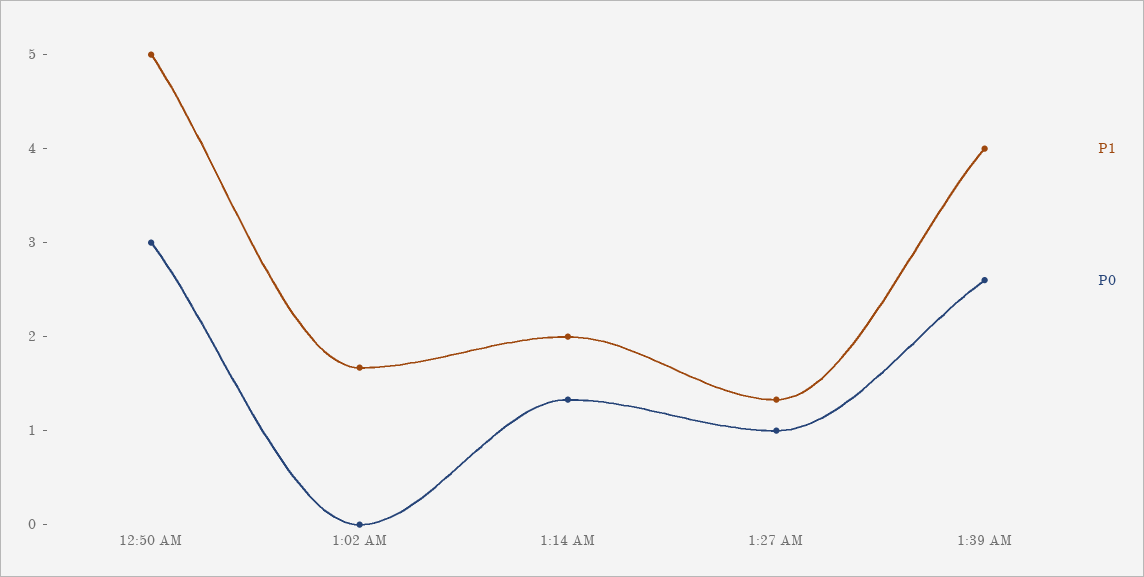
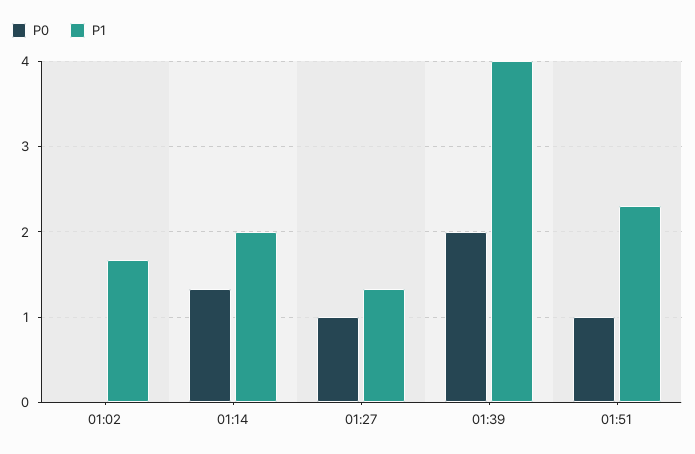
P1, 12:50 AM: 5 -> none
P0, 12:50 AM: 3 -> none
P0, 1:39 AM: 2.6 -> 2
P0, 01:51: none -> 1
P1, 01:51: none -> 2.3

